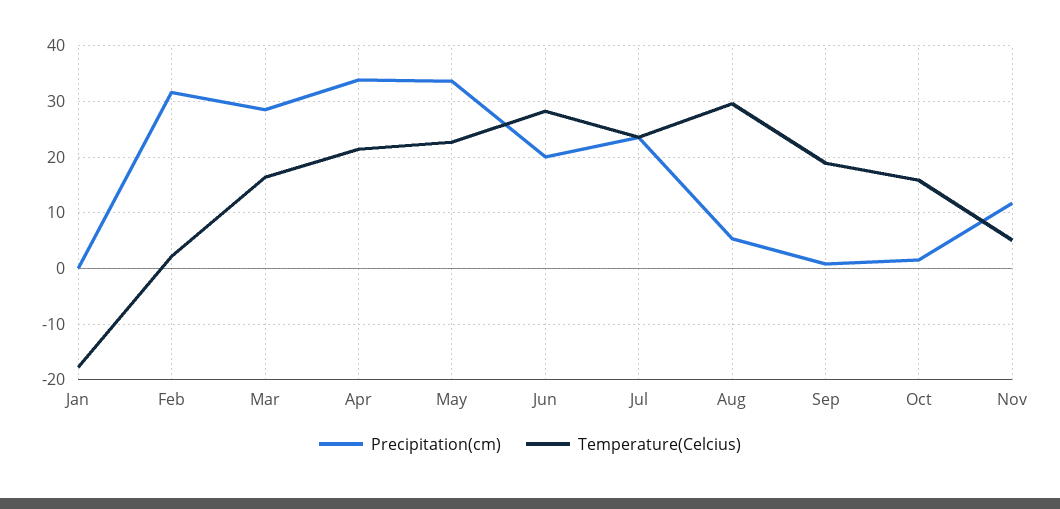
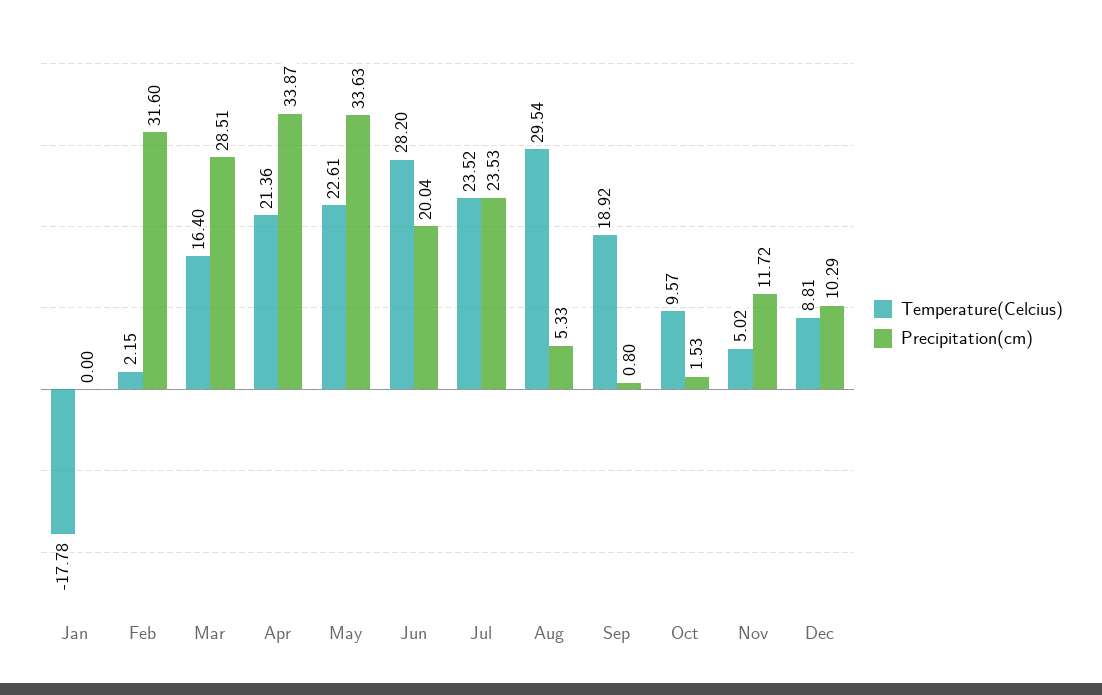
Temperature(Celcius), Oct: 16 -> 9.57
Temperature(Celcius), Dec: none -> 8.81
Precipitation(cm), Dec: none -> 10.29

